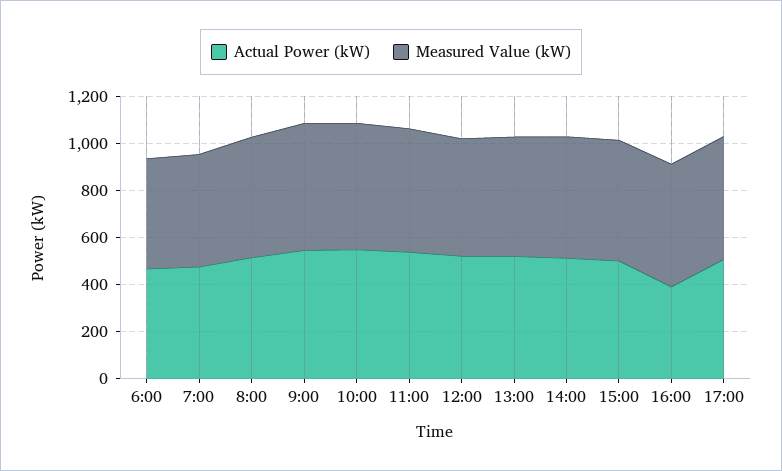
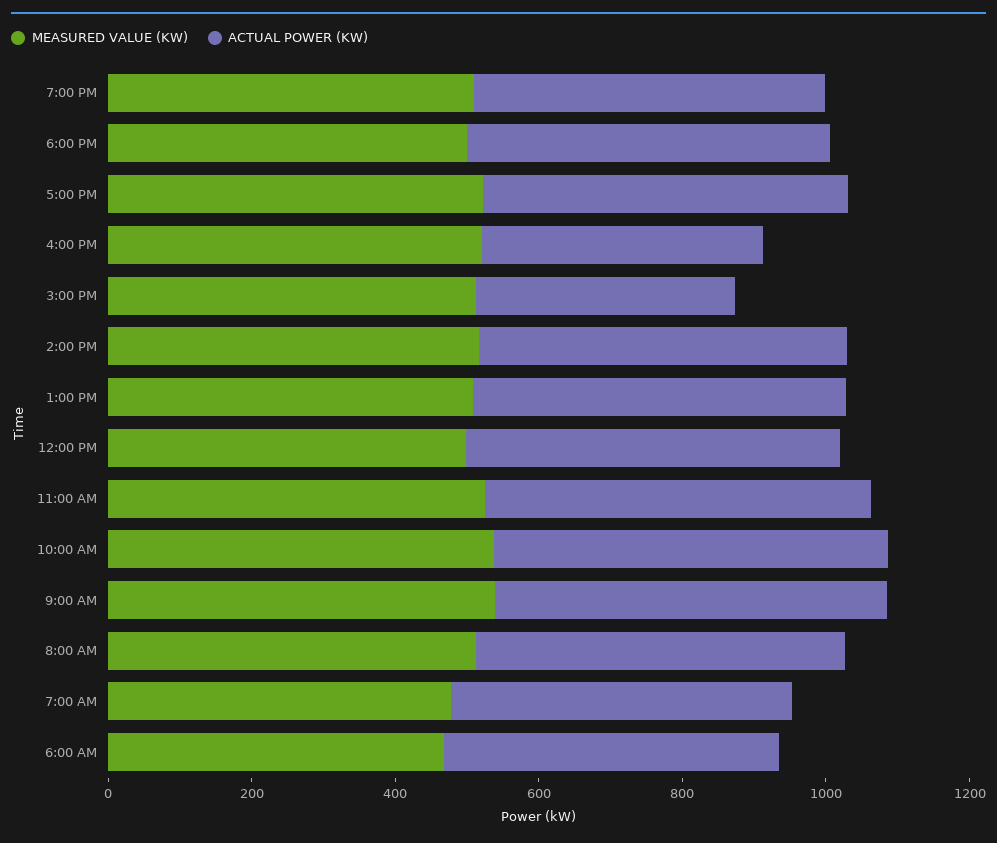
Actual Power (kW), 15:00: 500 -> 350
Measured Value (kW), 7:00 PM: none -> 500
Actual Power (kW), 7:00 PM: none -> 500
Measured Value (kW), 6:00 PM: none -> 500
Actual Power (kW), 6:00 PM: none -> 500

